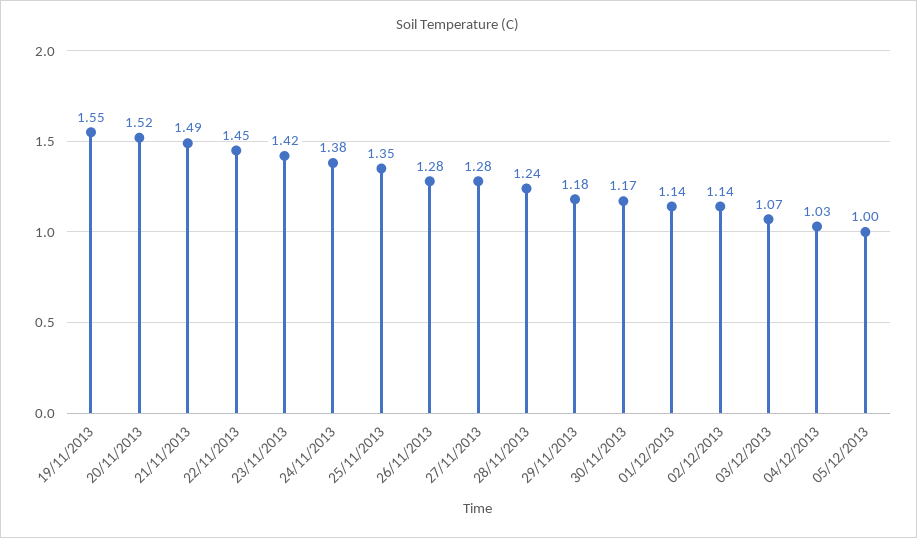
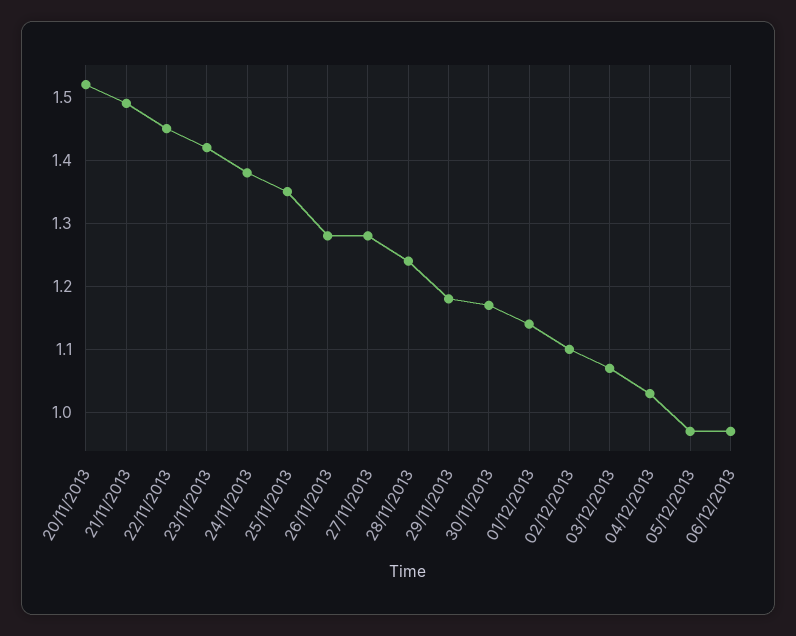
19/11/2013: 1.55 -> none
02/12/2013: 1.14 -> 1.1
05/12/2013: 1 -> 0.97
06/12/2013: none -> 0.97

